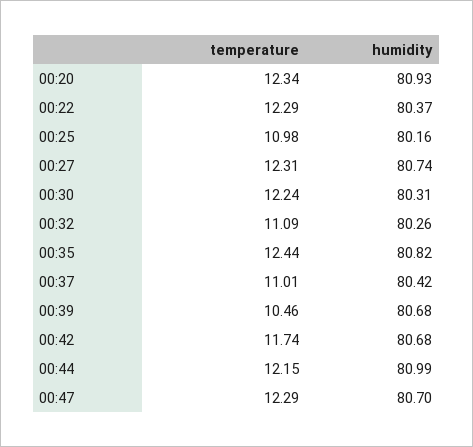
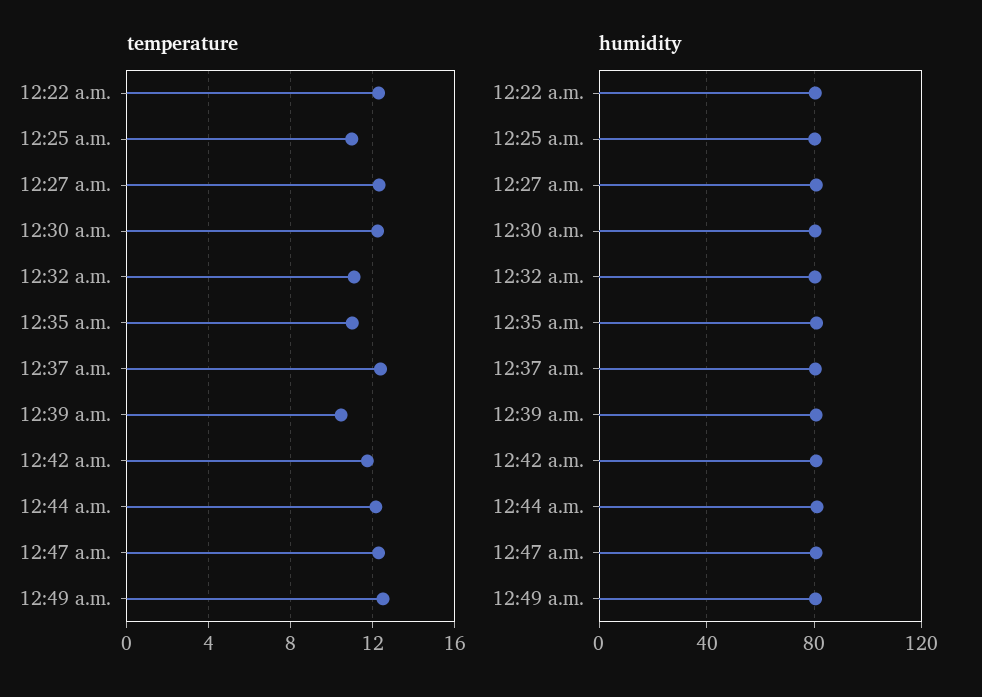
temperature, 00:20: 12.34 -> none
humidity, 00:20: 80.93 -> none
temperature, 00:35: 12.44 -> 11
temperature, 00:37: 11.01 -> 12.5
temperature, 12:49 a.m.: none -> 12.5
humidity, 12:49 a.m.: none -> 80

